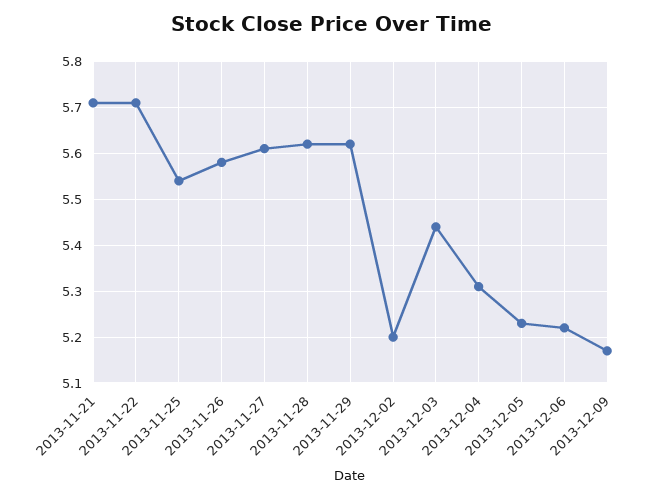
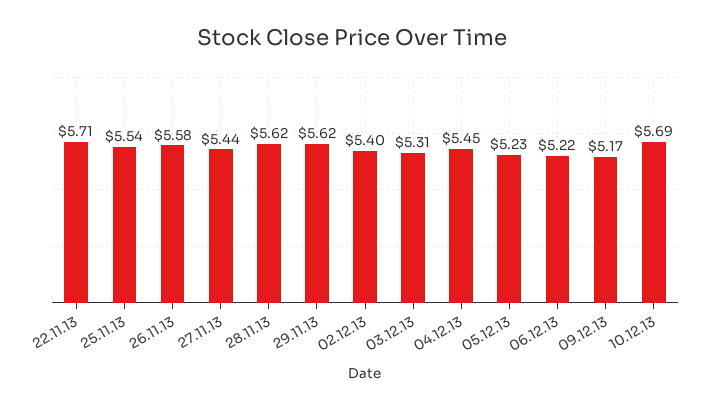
2013-11-21: 5.7 -> none
2013-11-27: 5.6 -> 5.44
2013-12-02: 5.2 -> 5.4
2013-12-03: 5.45 -> 5.31
2013-12-04: 5.3 -> 5.45
10.12.13: none -> 5.69

